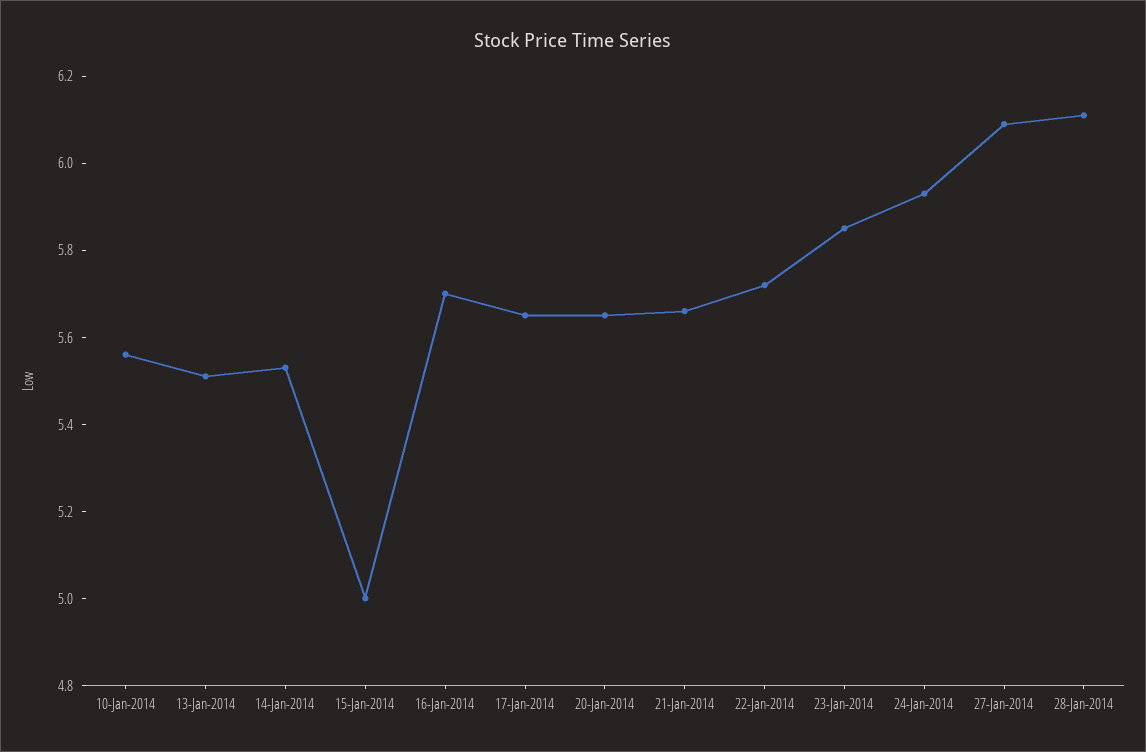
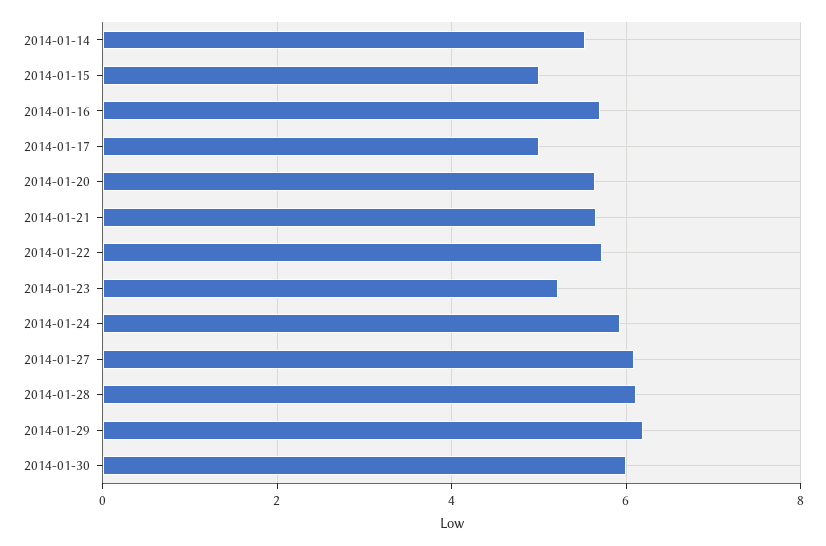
10-Jan-2014: 5.55 -> none
13-Jan-2014: 5.5 -> none
17-Jan-2014: 5.65 -> 5
23-Jan-2014: 5.85 -> 5.2
2014-01-29: none -> 6.2
2014-01-30: none -> 6

